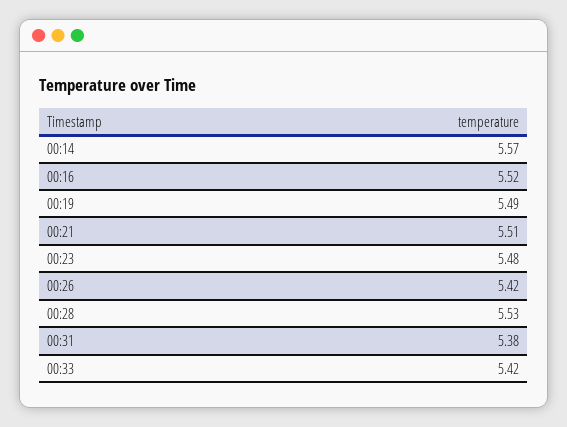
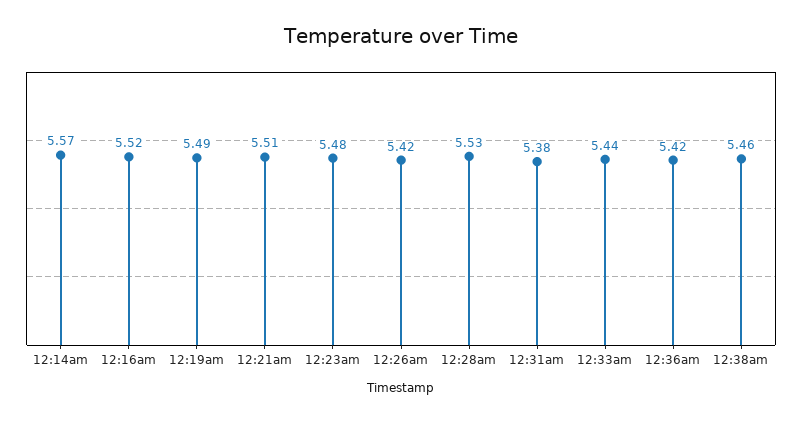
00:33: 5.42 -> 5.44
12:36am: none -> 5.42
12:38am: none -> 5.46

